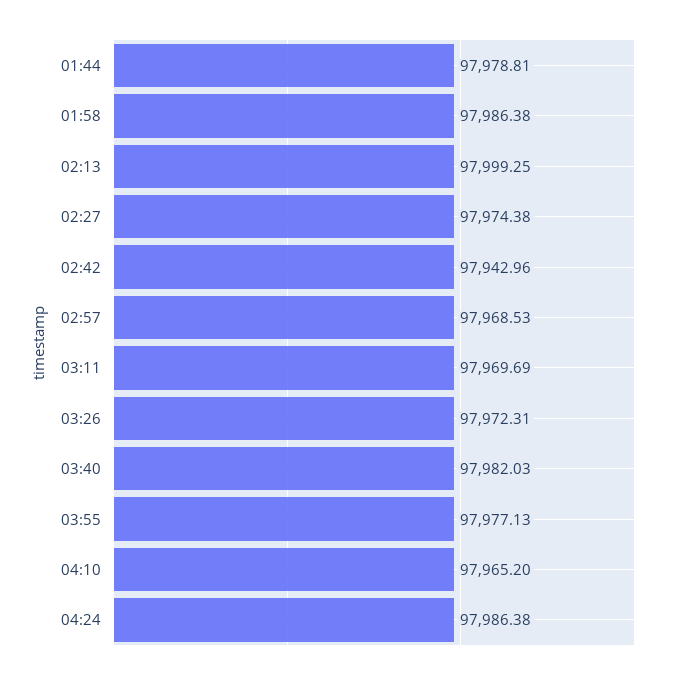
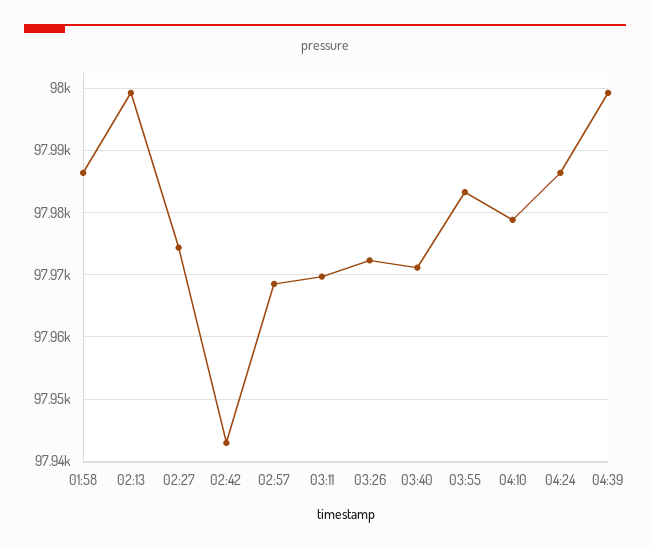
01:44: 97978.81 -> none
03:40: 97982.03 -> 97971
03:55: 97977.13 -> 97983
04:10: 97965.2 -> 97979
04:39: none -> 97999

